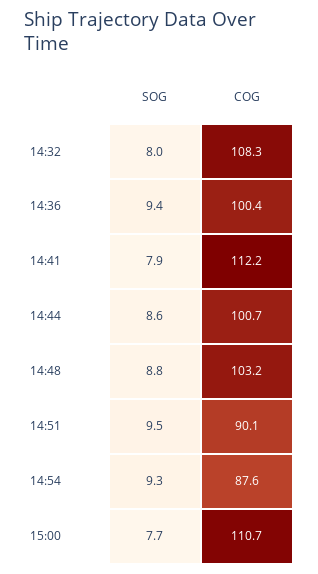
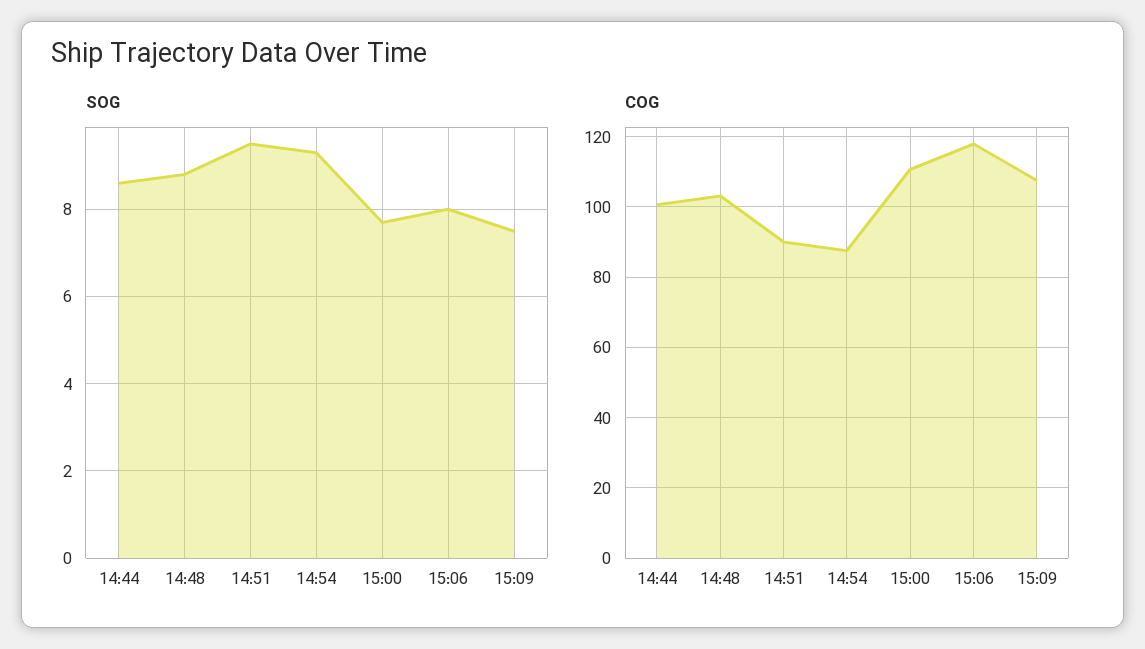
SOG, 14:32: 8 -> none
COG, 14:32: 108.3 -> none
SOG, 14:36: 9.4 -> none
COG, 14:36: 100.4 -> none
SOG, 14:41: 7.9 -> none
COG, 14:41: 112.2 -> none
SOG, 15:06: none -> 8
SOG, 15:09: none -> 7.5
COG, 15:06: none -> 118
COG, 15:09: none -> 108

